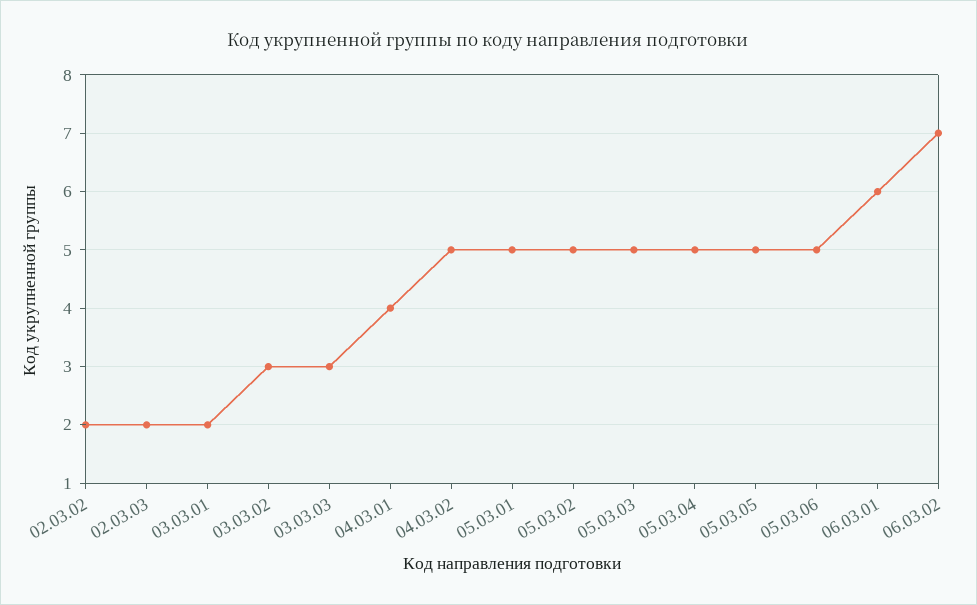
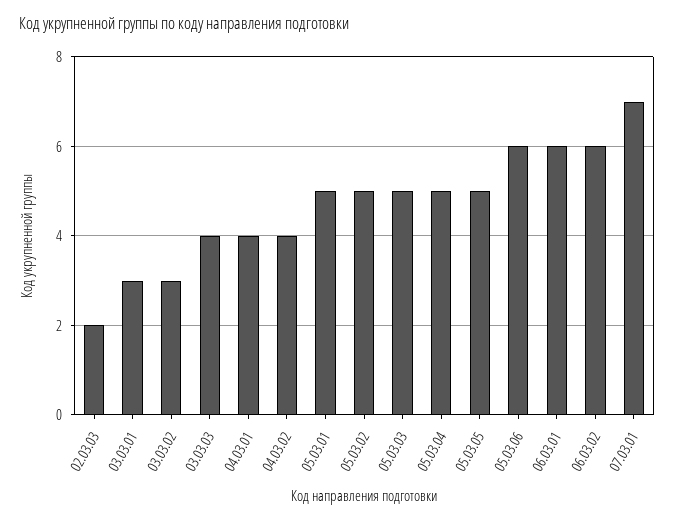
02.03.02: 2 -> none
03.03.01: 2 -> 3
03.03.03: 3 -> 4
04.03.02: 5 -> 4
05.03.06: 5 -> 6
06.03.02: 7 -> 6
07.03.01: none -> 7

